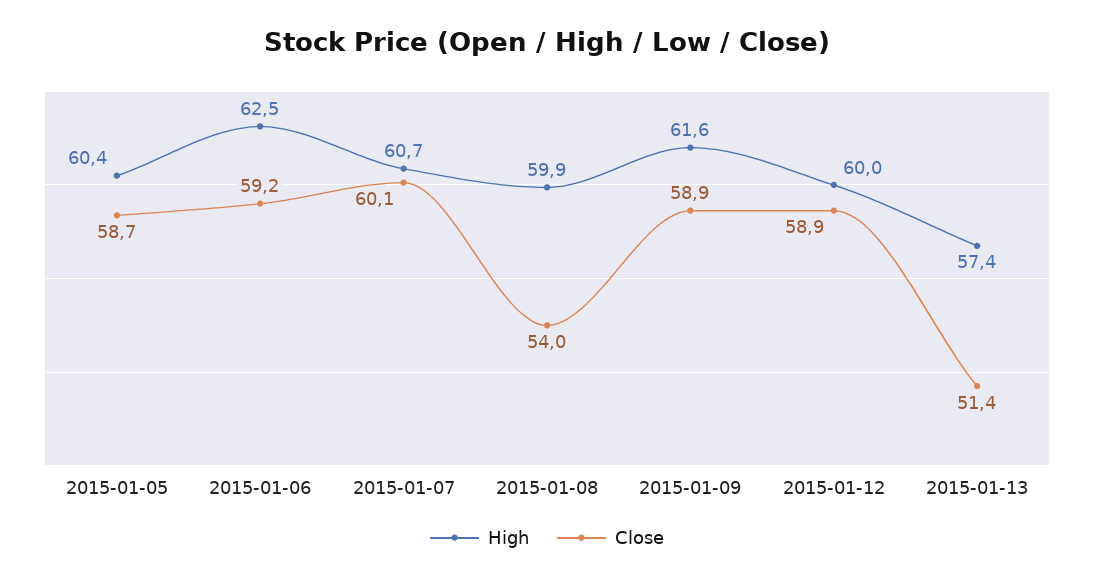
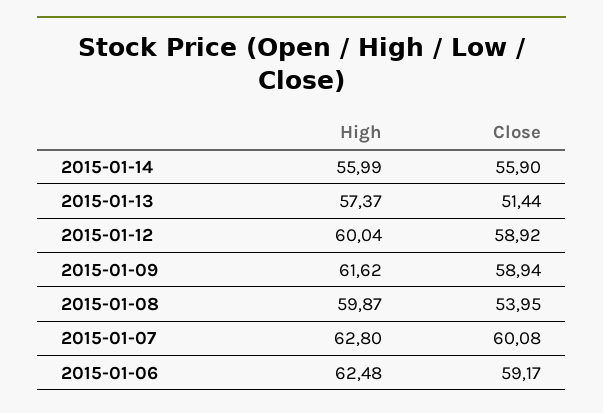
High, 2015-01-05: 60.4 -> none
Close, 2015-01-05: 58.7 -> none
High, 2015-01-07: 60.7 -> 62.8
High, 2015-01-14: none -> 55.99
Close, 2015-01-14: none -> 55.9

